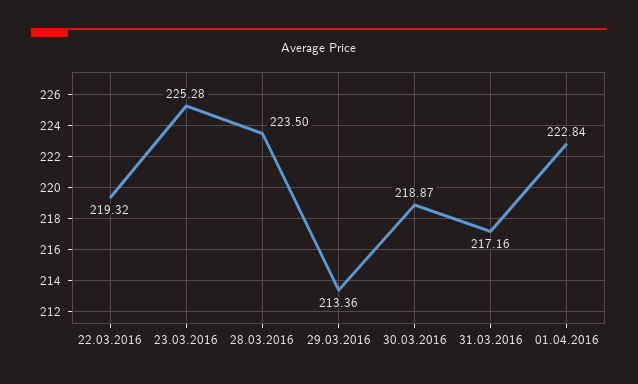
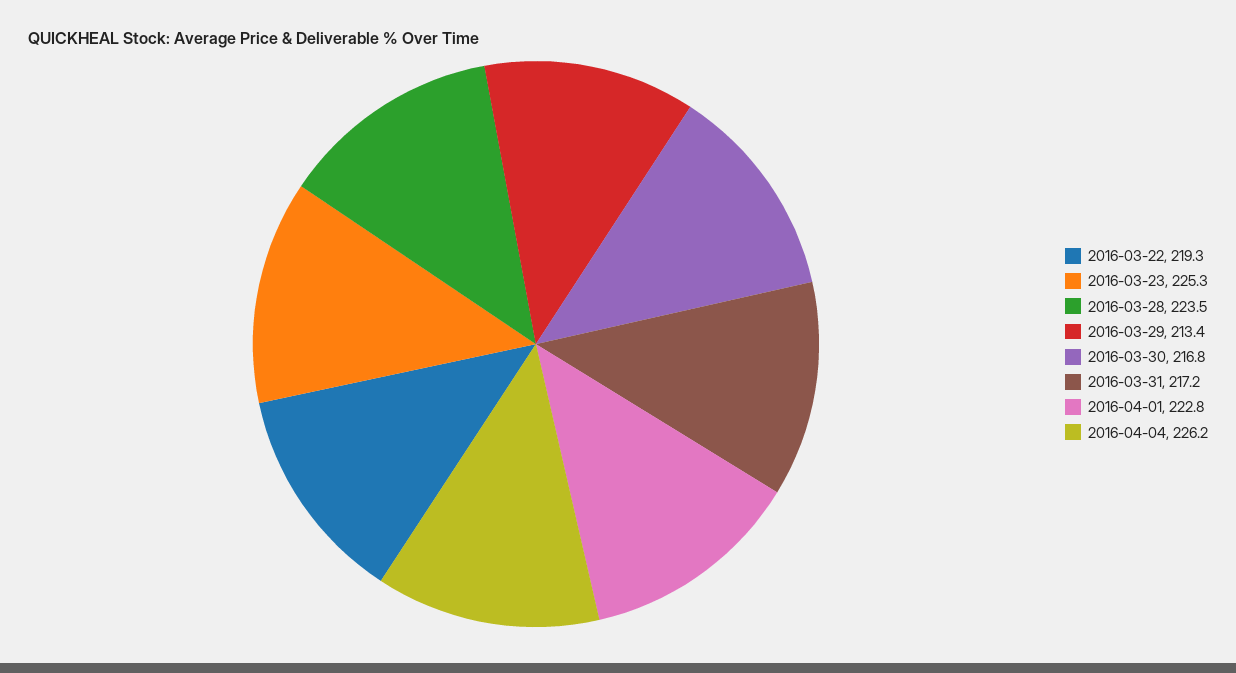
30.03.2016: 218.87 -> 216.8
2016-04-04: none -> 226.2

